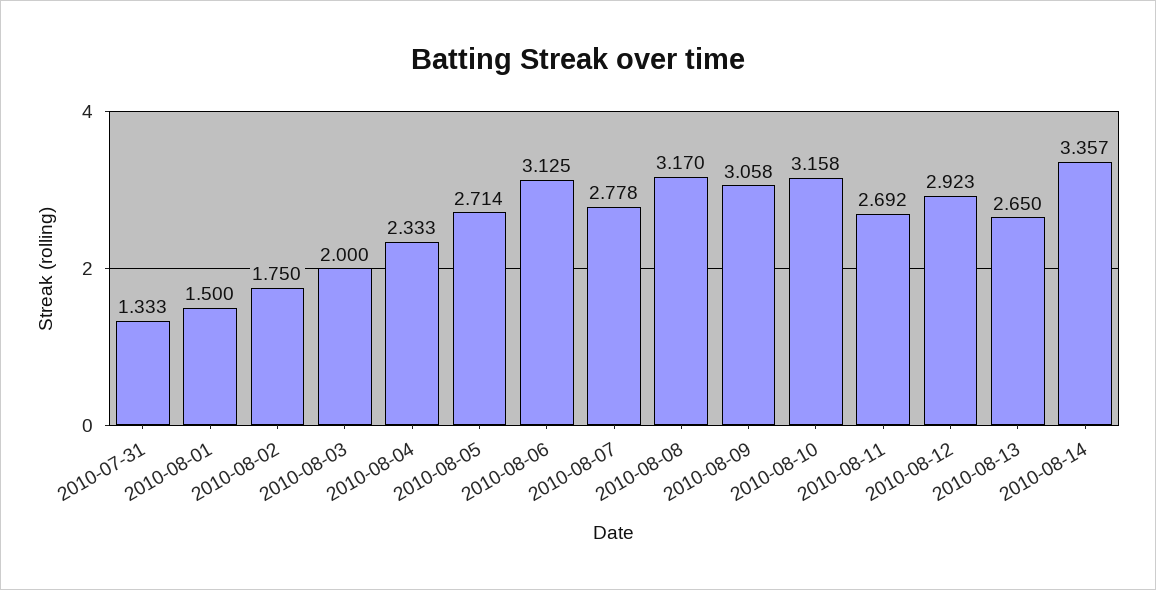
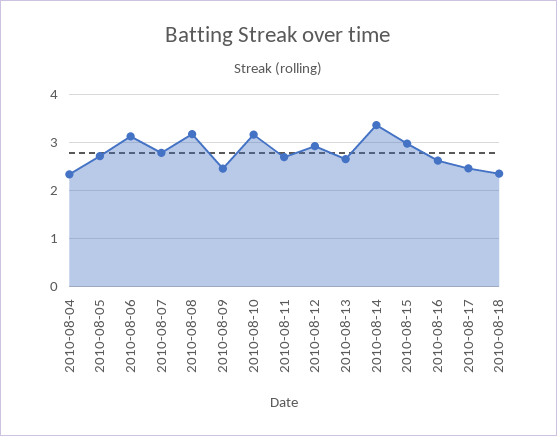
2010-07-31: 1.333 -> none
2010-08-01: 1.5 -> none
2010-08-02: 1.75 -> none
2010-08-03: 2 -> none
2010-08-09: 3.058 -> 2.4
2010-08-15: none -> 3
2010-08-16: none -> 2.6
2010-08-17: none -> 2.4
2010-08-18: none -> 2.4

